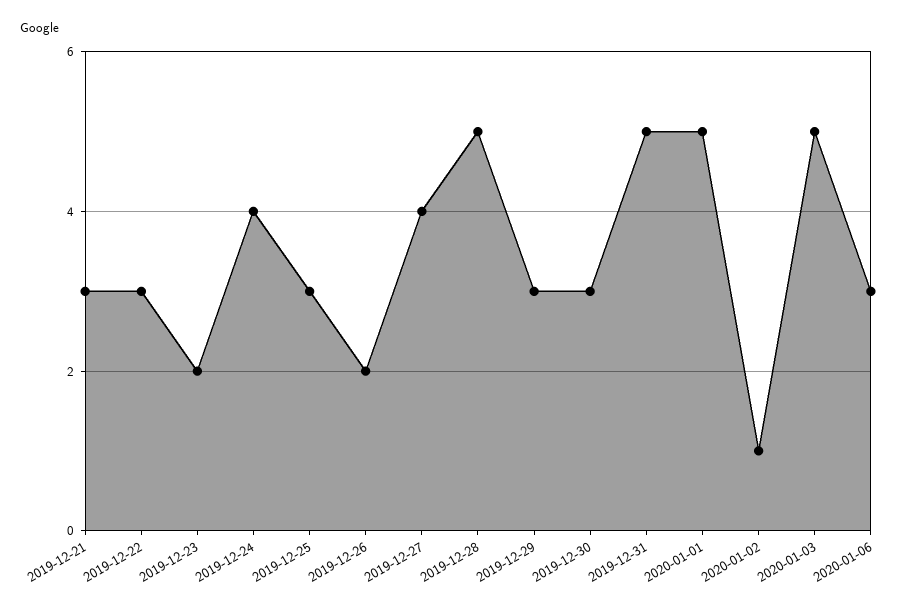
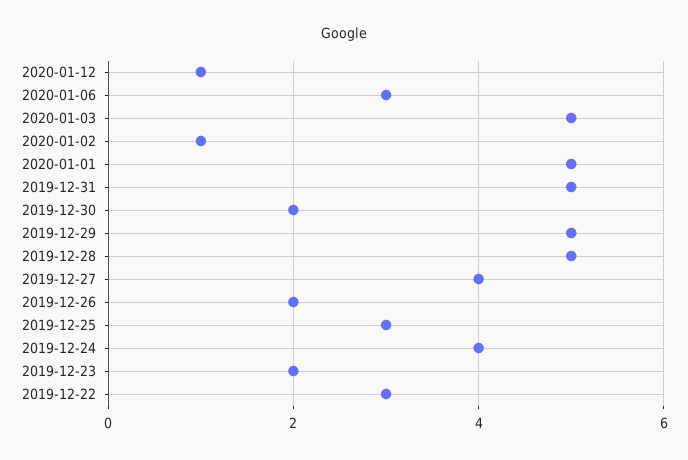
2019-12-21: 3 -> none
2019-12-29: 3 -> 5
2019-12-30: 3 -> 2
2020-01-12: none -> 1

